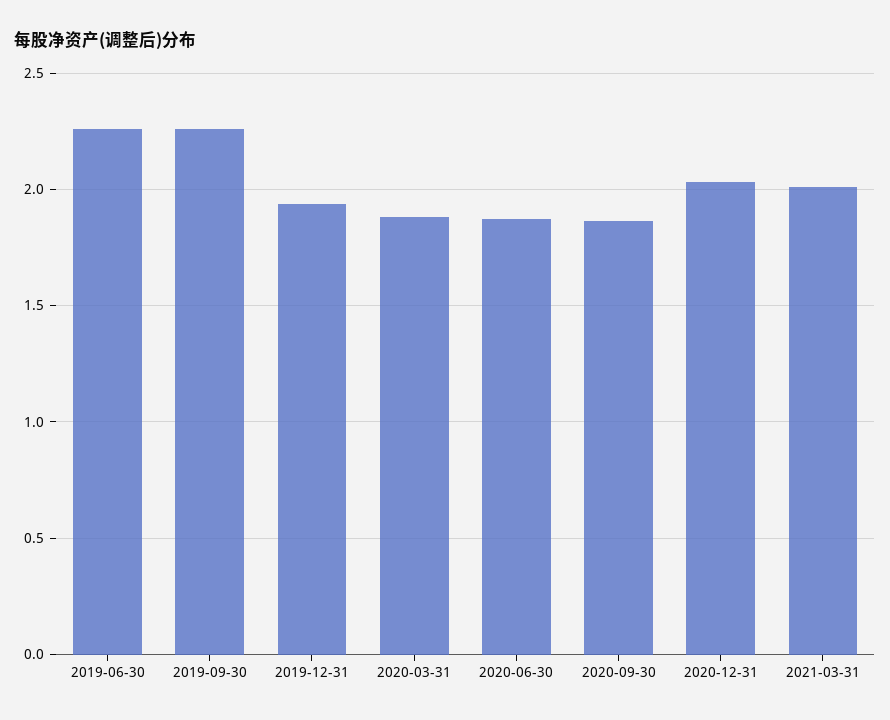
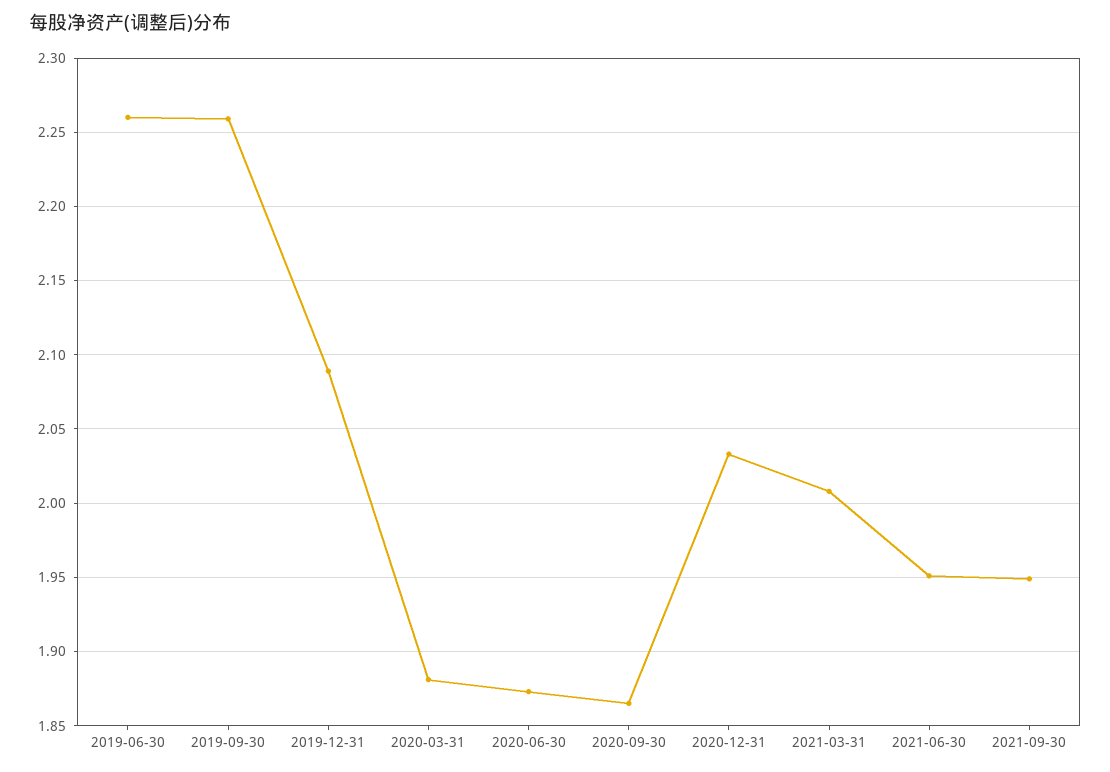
2019-12-31: 1.95 -> 2.09
2021-06-30: none -> 1.95
2021-09-30: none -> 1.95

